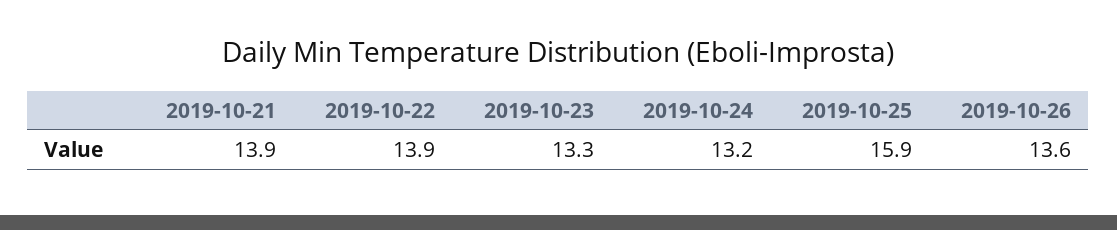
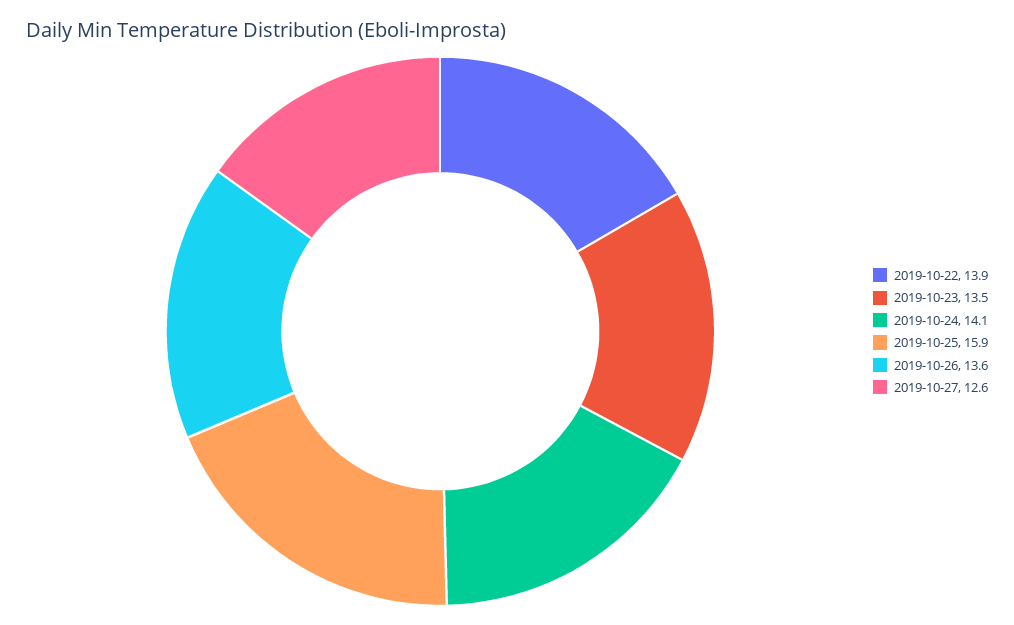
2019-10-21: 13.9 -> none
2019-10-23: 13.3 -> 13.5
2019-10-24: 13.2 -> 14.1
2019-10-27: none -> 12.6

